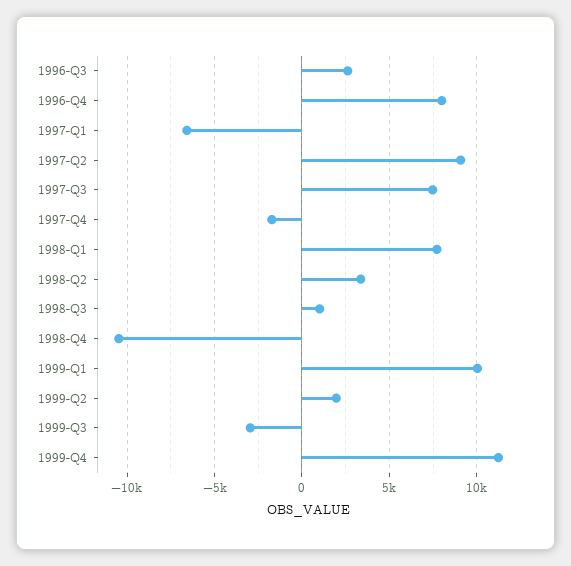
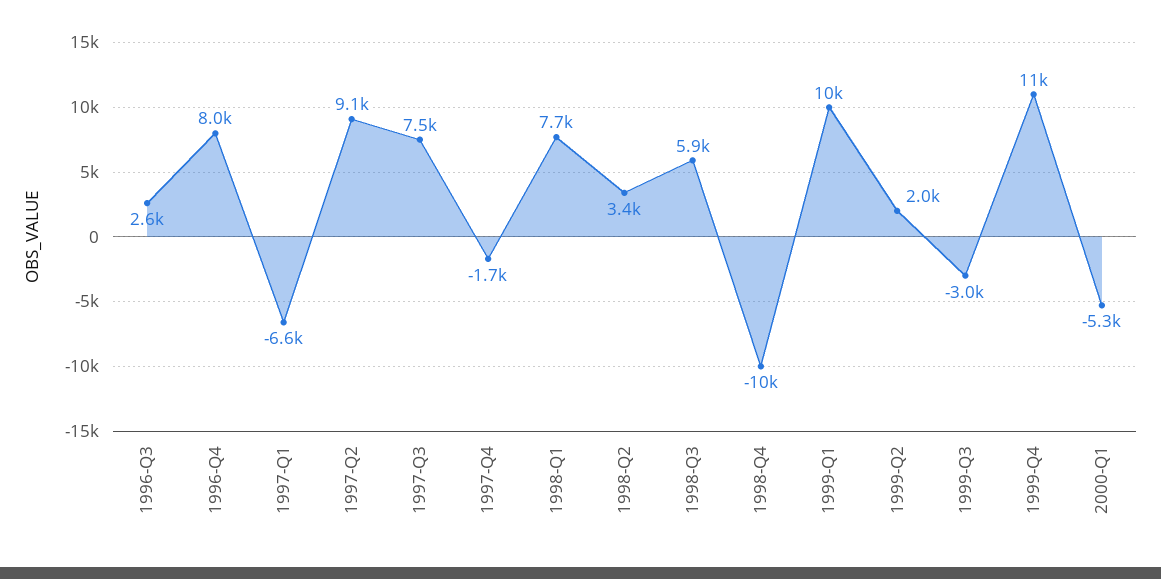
1998-Q3: 1000 -> 5900
2000-Q1: none -> -5300

